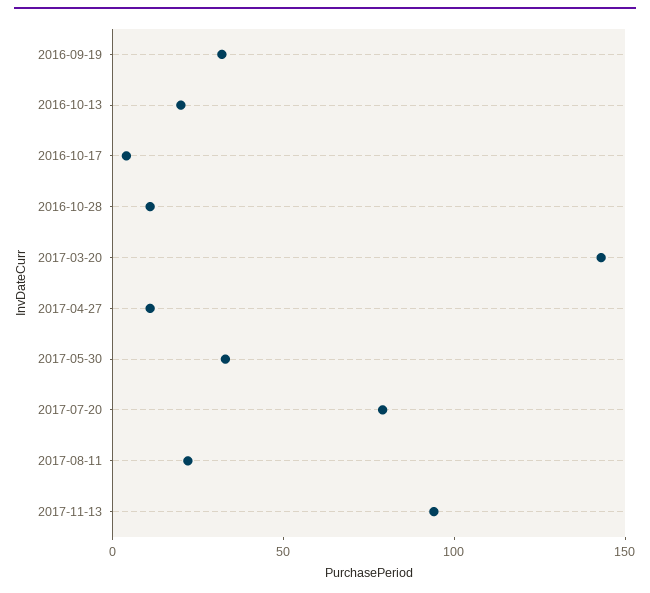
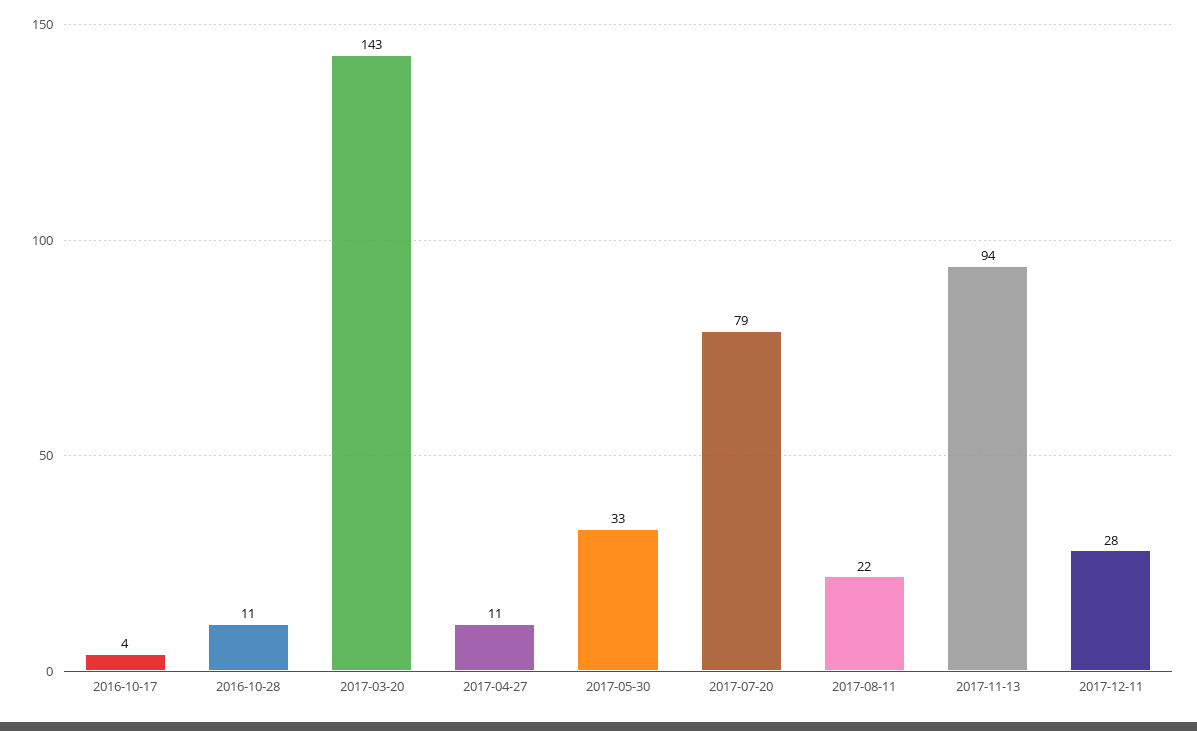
2016-09-19: 30 -> none
2016-10-13: 20 -> none
2017-12-11: none -> 28

